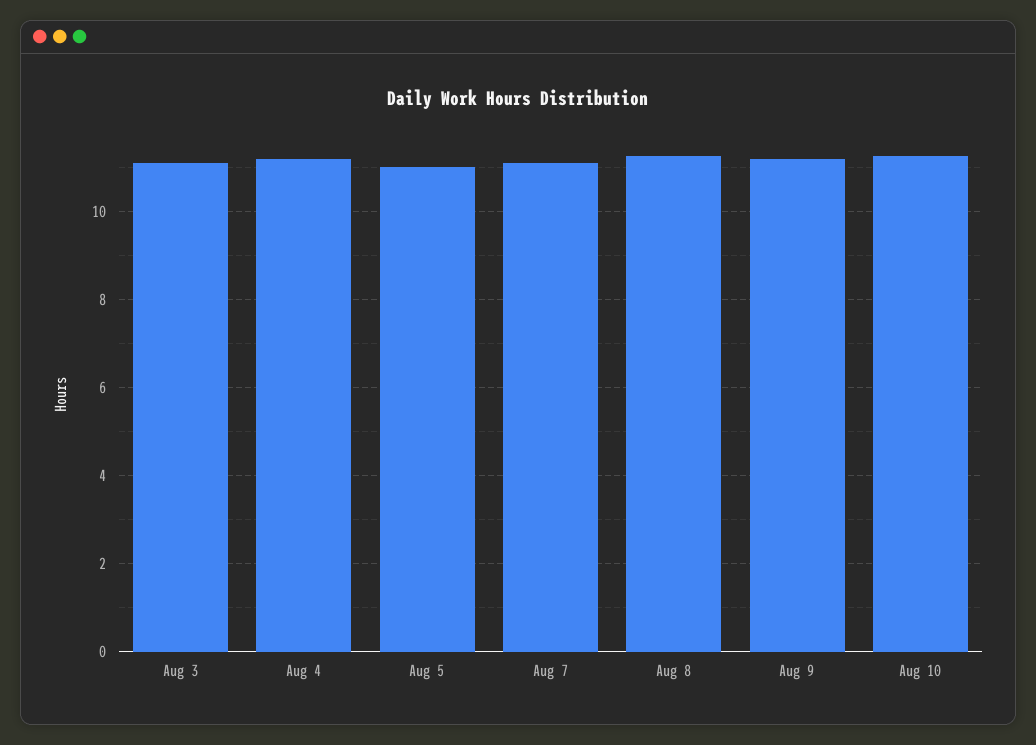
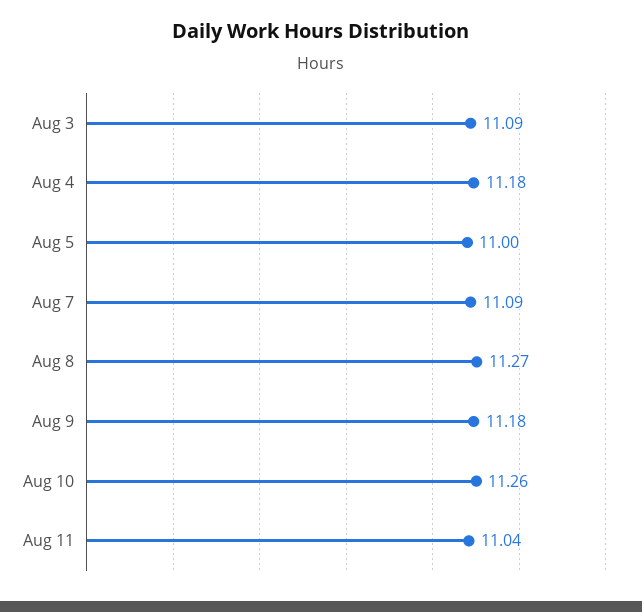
Aug 11: none -> 11.04

